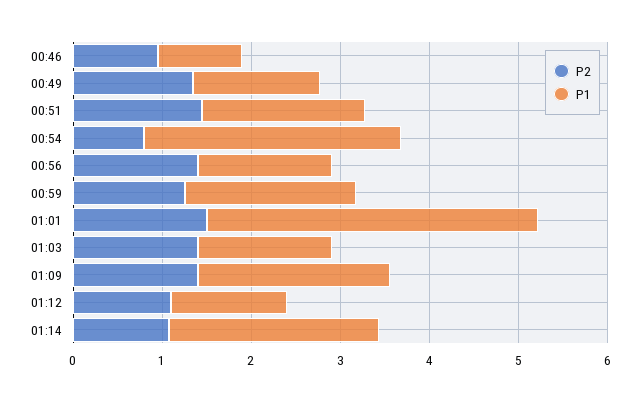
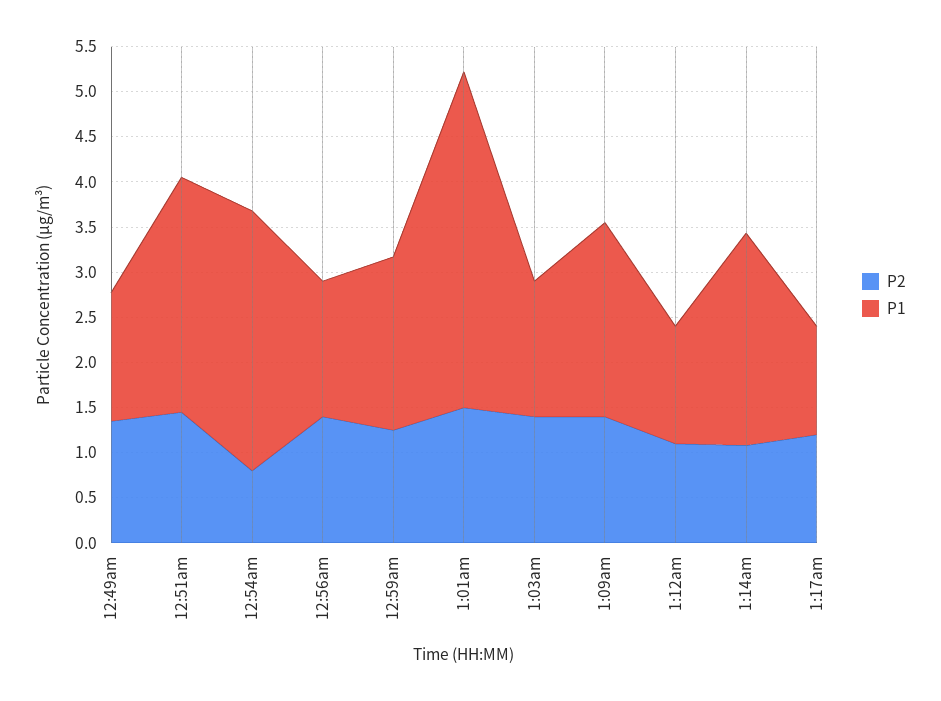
P2, 00:46: 1 -> none
P1, 00:46: 1 -> none
P1, 00:51: 1.8 -> 2.6
P2, 1:17am: none -> 1.2
P1, 1:17am: none -> 1.2

